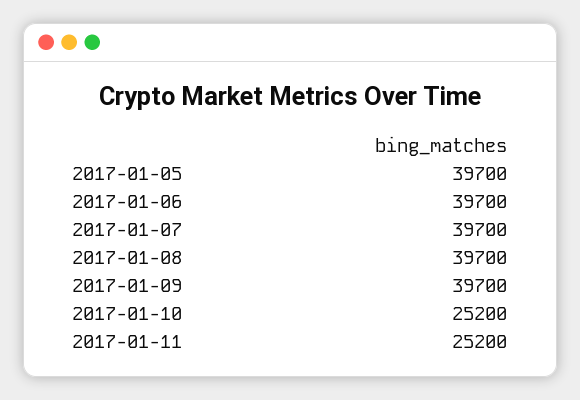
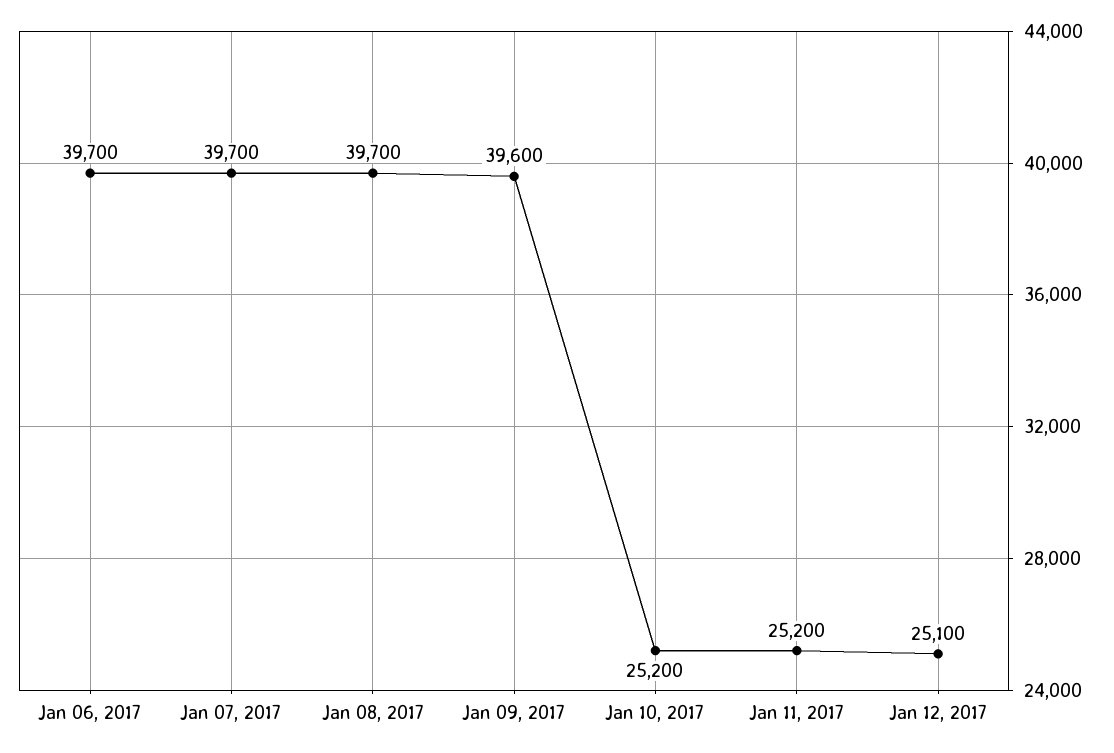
2017-01-05: 39700 -> none
2017-01-09: 39700 -> 39600
Jan 12, 2017: none -> 25100

